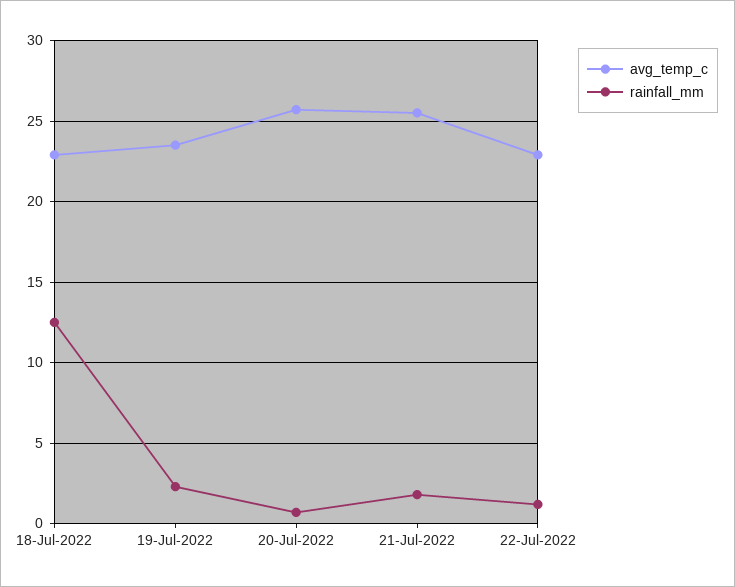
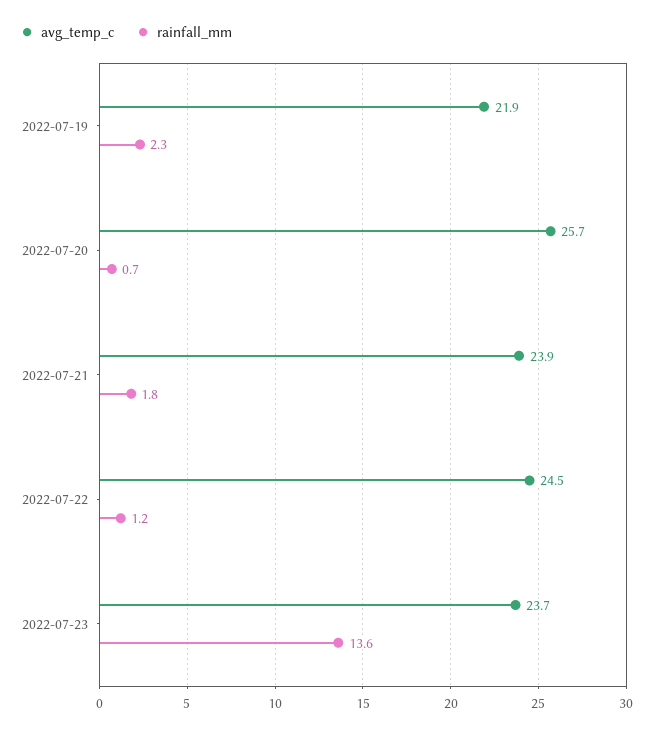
avg_temp_c, 18-Jul-2022: 23 -> none
rainfall_mm, 18-Jul-2022: 12.5 -> none
avg_temp_c, 19-Jul-2022: 23.5 -> 21.9
avg_temp_c, 21-Jul-2022: 25.5 -> 23.9
avg_temp_c, 22-Jul-2022: 23 -> 24.5
avg_temp_c, 2022-07-23: none -> 23.7
rainfall_mm, 2022-07-23: none -> 13.6

